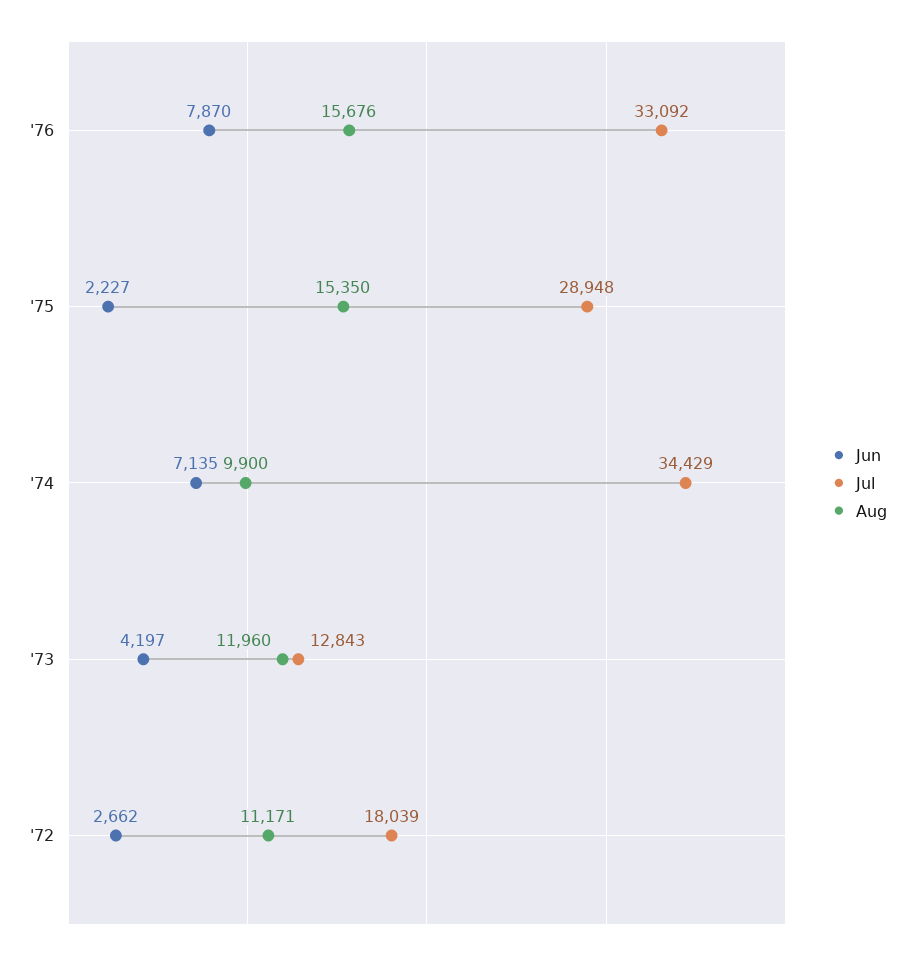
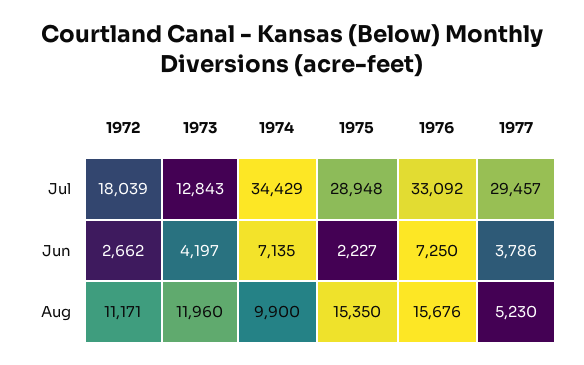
Jun, '76: 7870 -> 7250
Jul, 1977: none -> 29457
Jun, 1977: none -> 3786
Aug, 1977: none -> 5230

